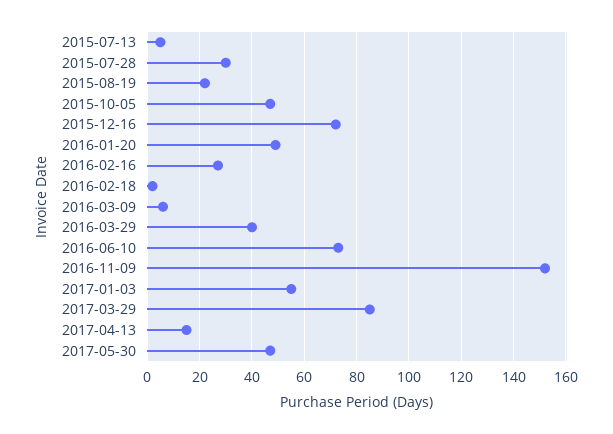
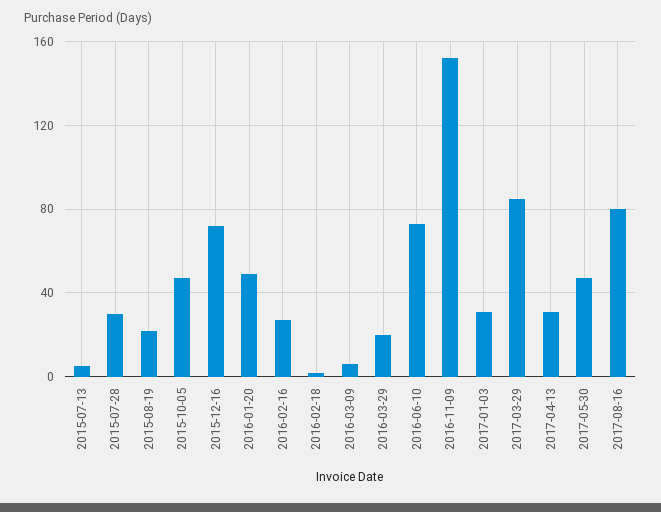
2016-03-29: 40 -> 20
2017-01-03: 55 -> 30
2017-04-13: 15 -> 30
2017-08-16: none -> 80

